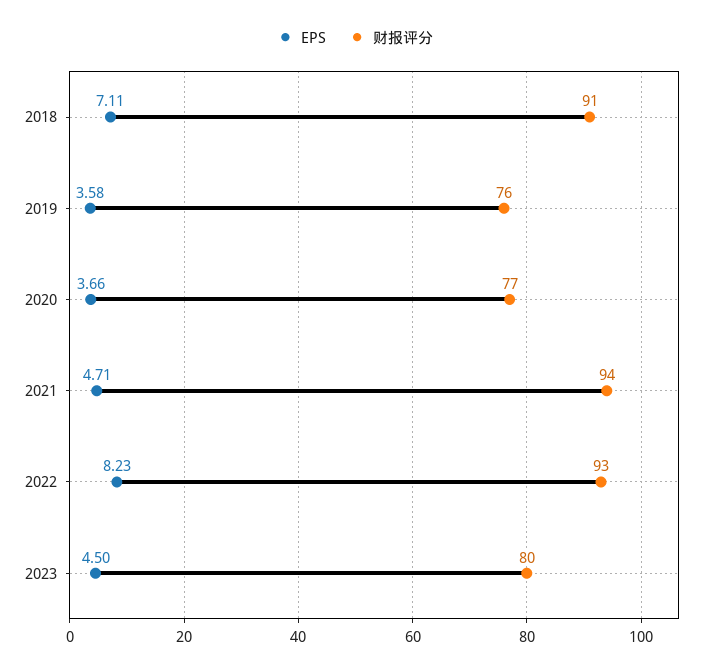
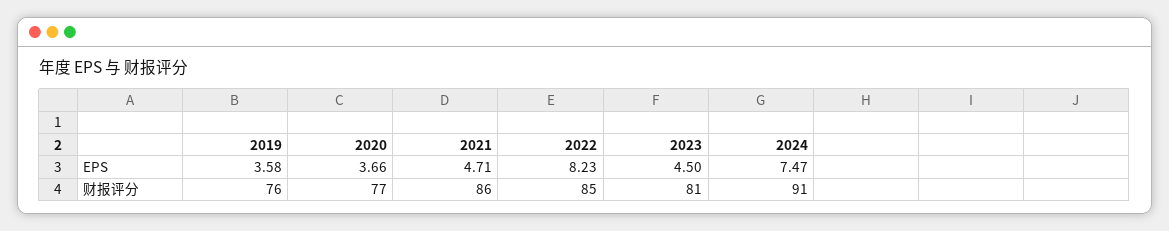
EPS, 2018: 7.11 -> none
财报评分, 2018: 91 -> none
财报评分, 2021: 94 -> 86
财报评分, 2022: 93 -> 85
财报评分, 2023: 80 -> 81
EPS, 2024: none -> 7.47
财报评分, 2024: none -> 91

